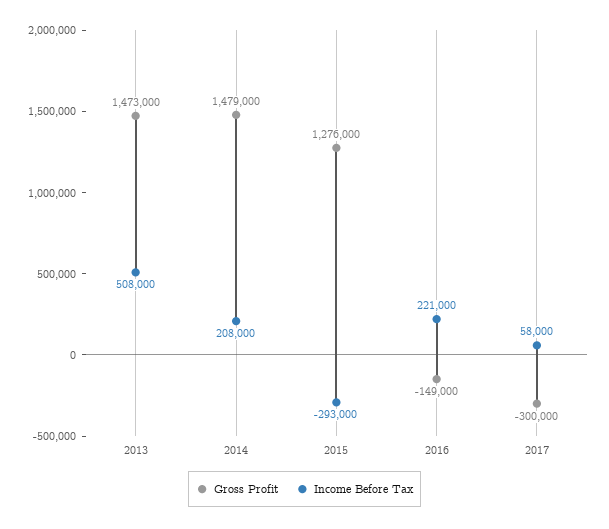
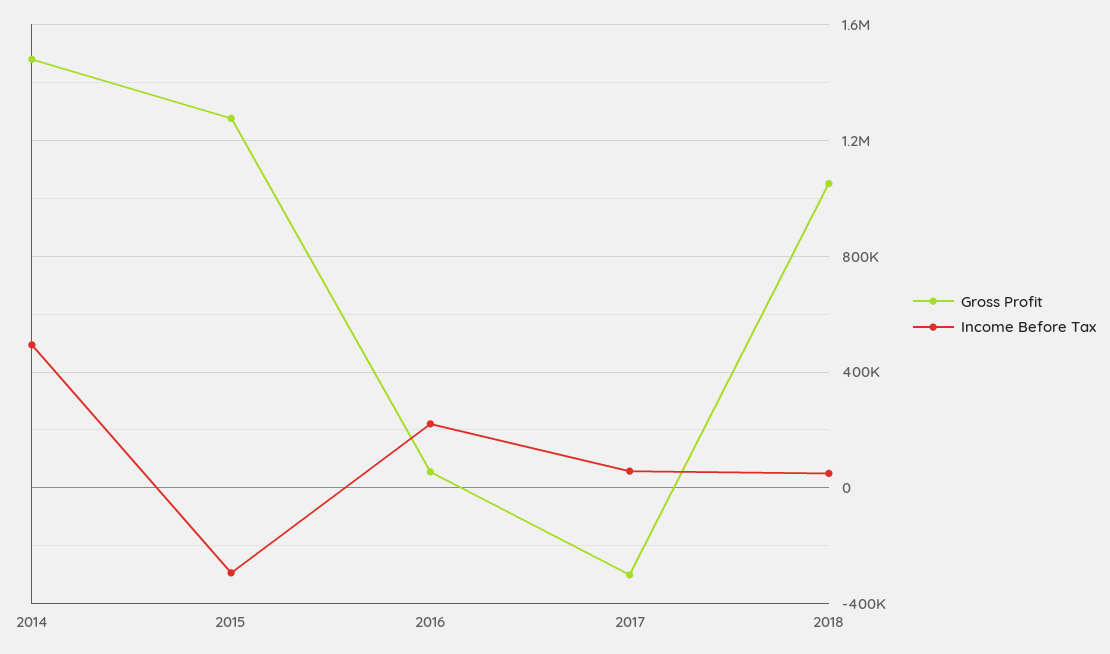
Gross Profit, 2013: 1473000 -> none
Income Before Tax, 2013: 508000 -> none
Income Before Tax, 2014: 208000 -> 500000
Gross Profit, 2016: -149000 -> 50000
Gross Profit, 2018: none -> 1050000
Income Before Tax, 2018: none -> 50000

